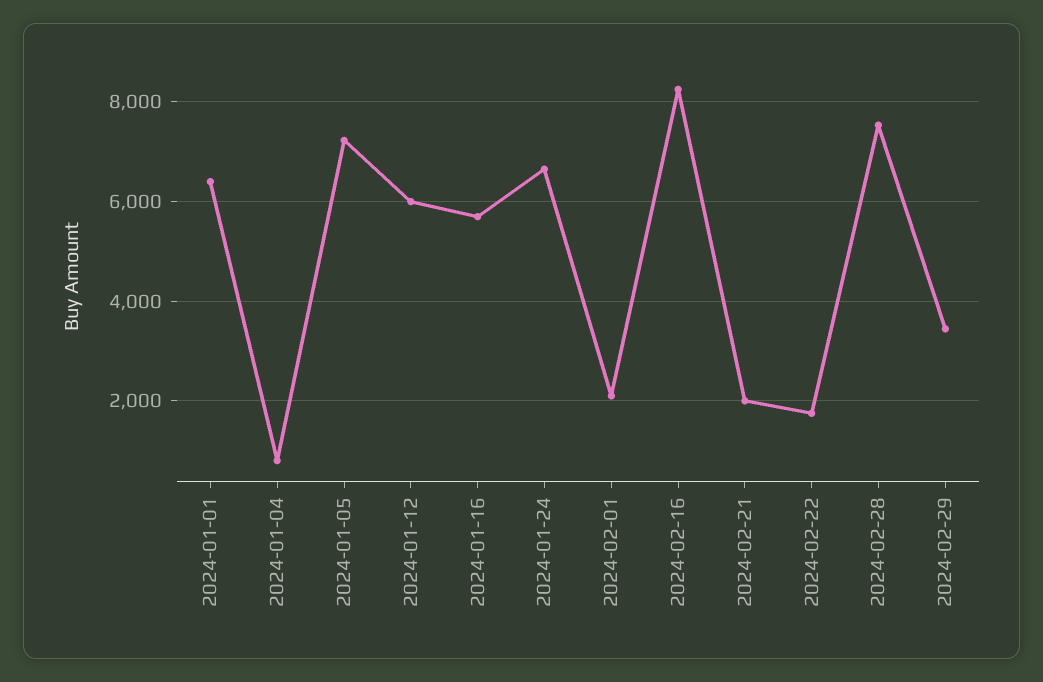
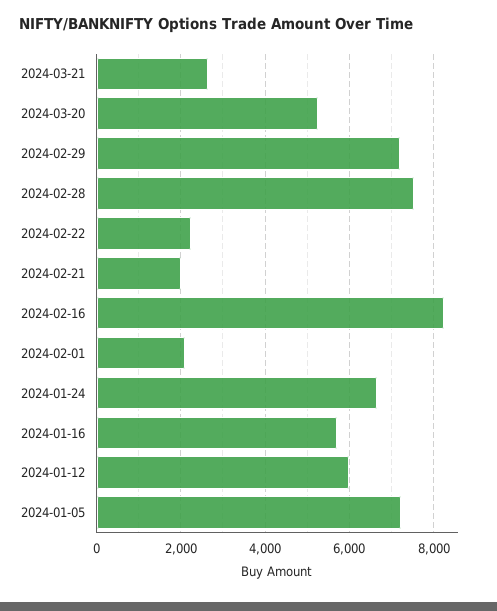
2024-01-01: 6400 -> none
2024-01-04: 800 -> none
2024-02-22: 1800 -> 2200
2024-02-29: 3400 -> 7200
2024-03-21: none -> 2600
2024-03-20: none -> 5200

